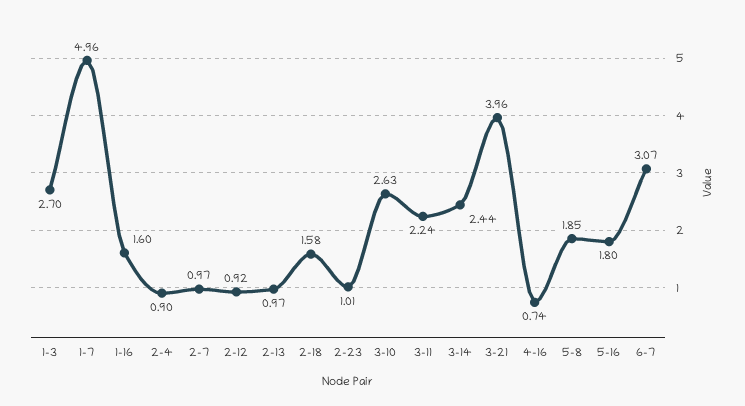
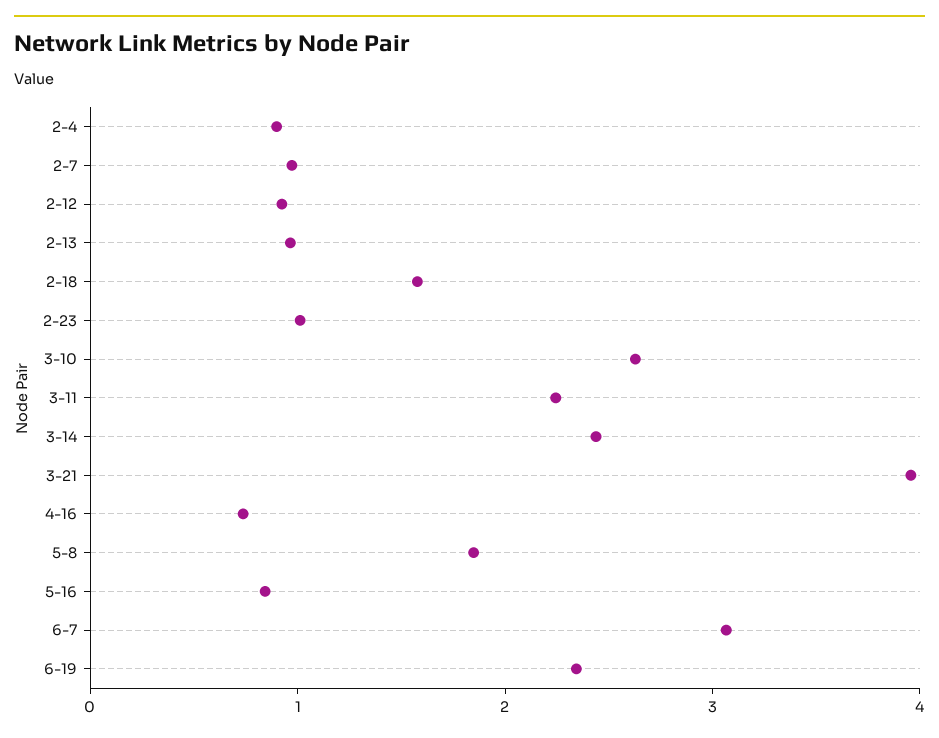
1-3: 2.7 -> none
1-7: 4.96 -> none
1-16: 1.6 -> none
5-16: 1.8 -> 0.8
6-19: none -> 2.4

